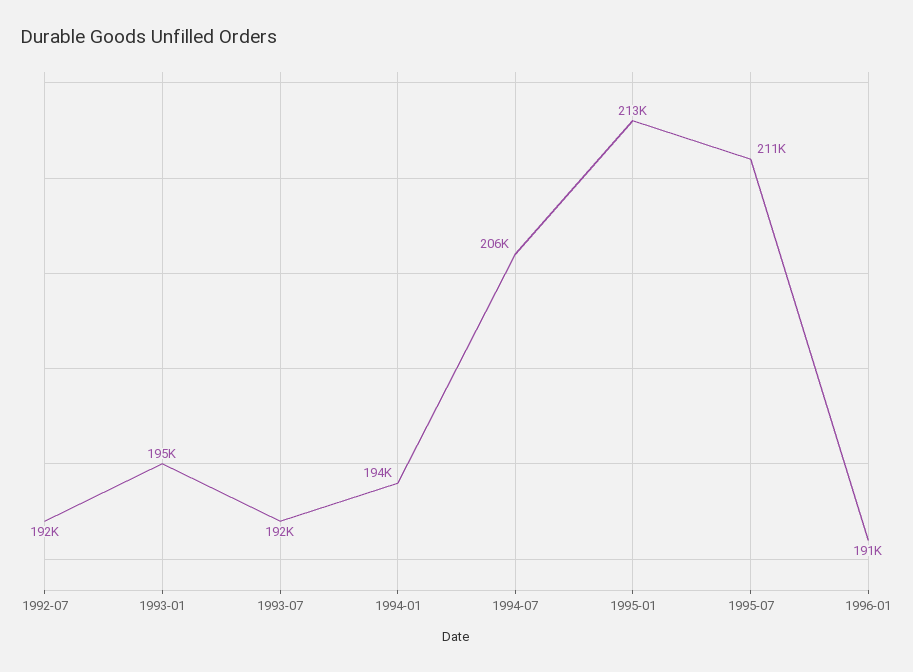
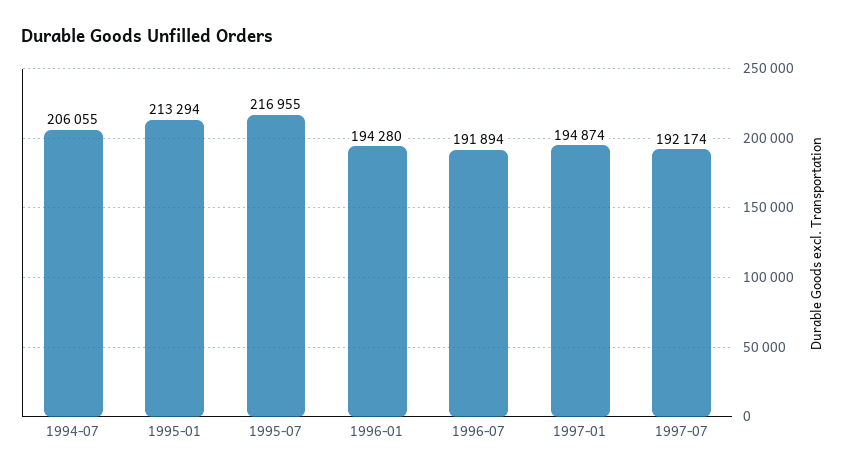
1992-07: 192000 -> none
1993-01: 195000 -> none
1993-07: 192000 -> none
1994-01: 194000 -> none
1995-07: 211000 -> 216955
1996-01: 191000 -> 194280
1996-07: none -> 191894
1997-01: none -> 194874
1997-07: none -> 192174

